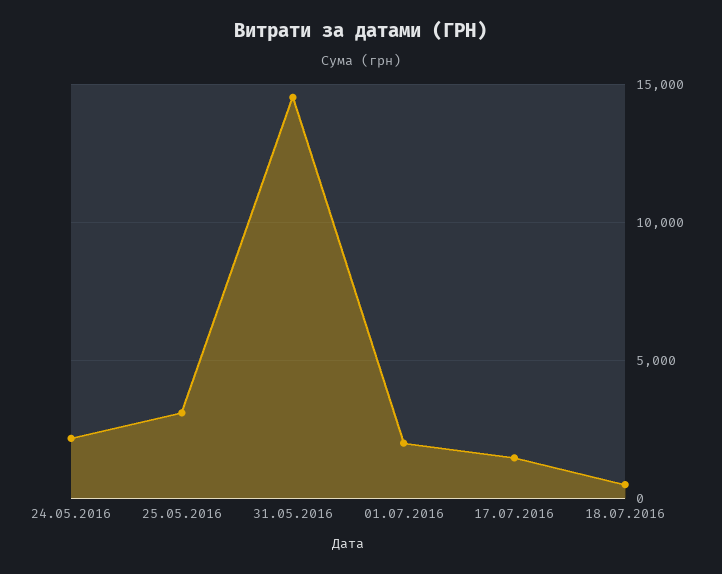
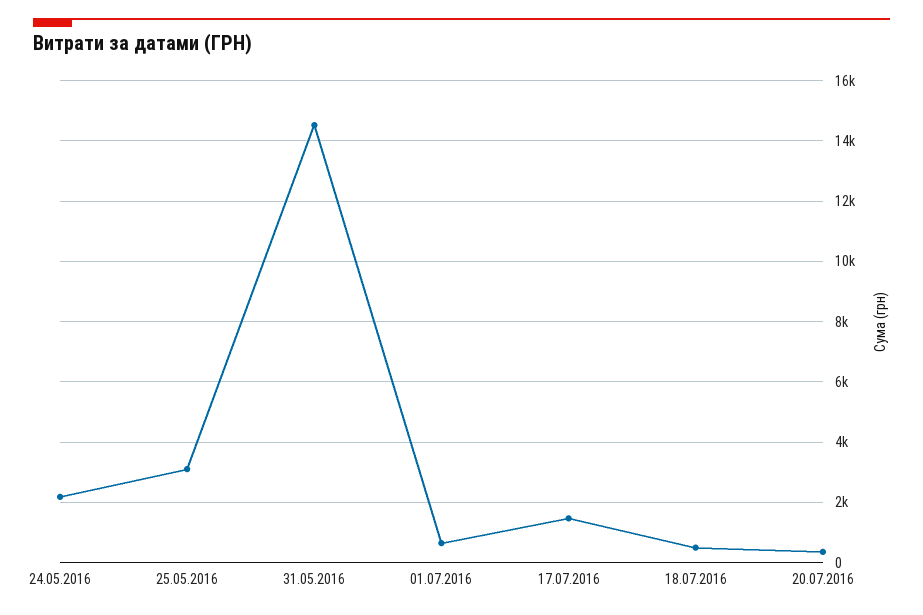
01.07.2016: 2000 -> 600
20.07.2016: none -> 400

